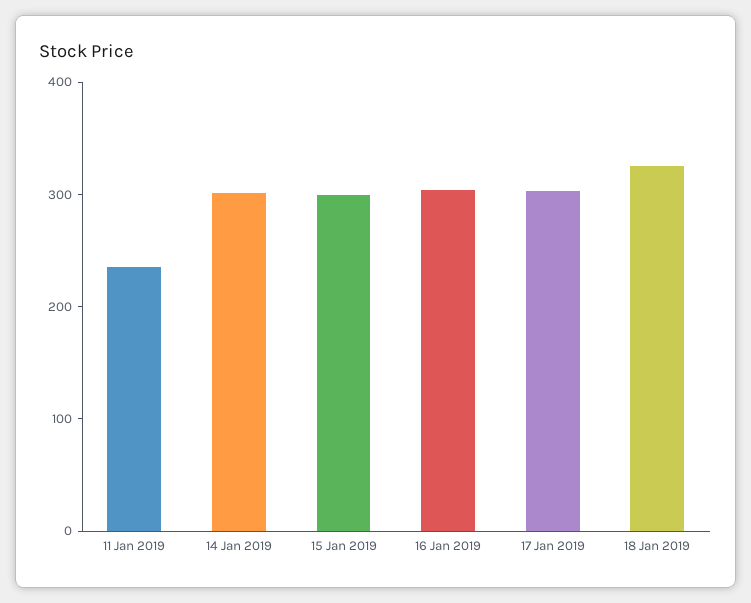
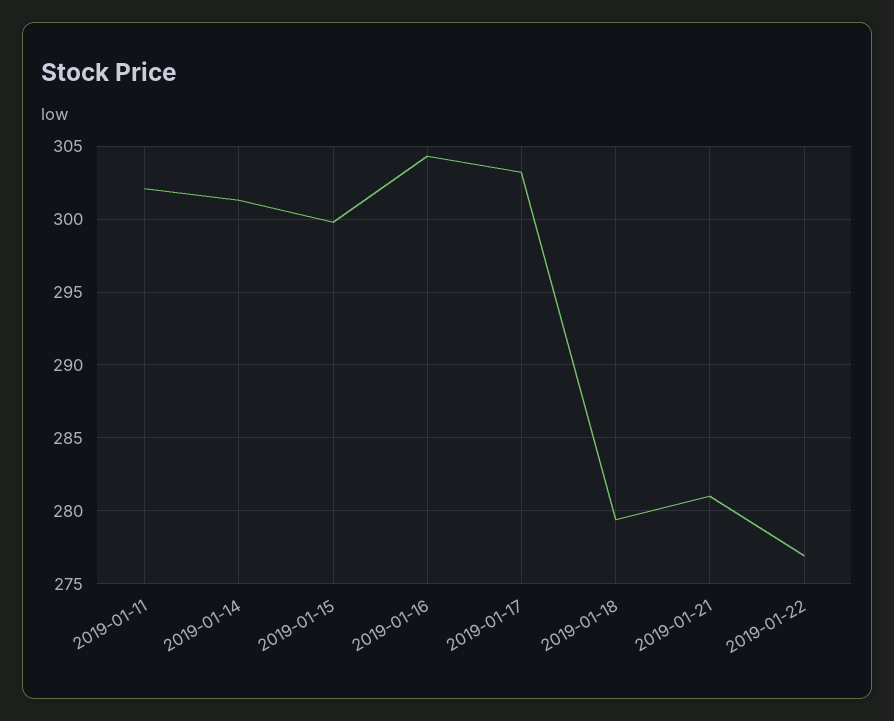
11 Jan 2019: 240 -> 302
18 Jan 2019: 320 -> 279.5
2019-01-21: none -> 281
2019-01-22: none -> 277

